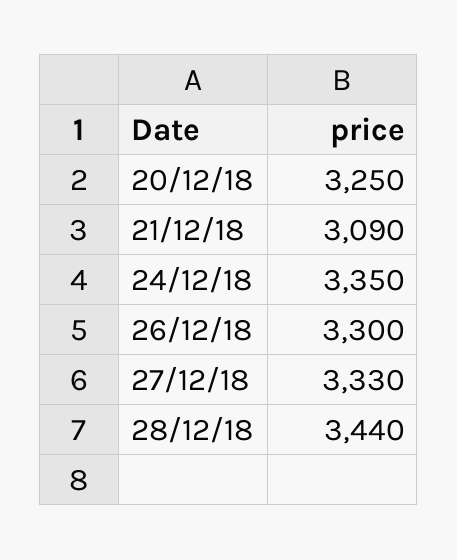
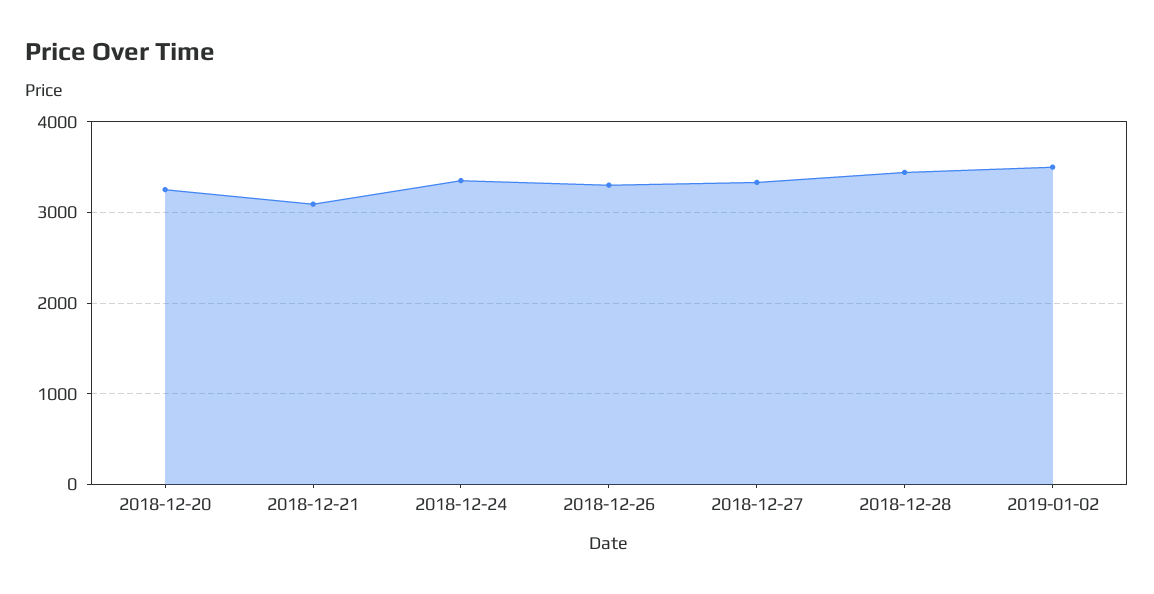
2019-01-02: none -> 3500

